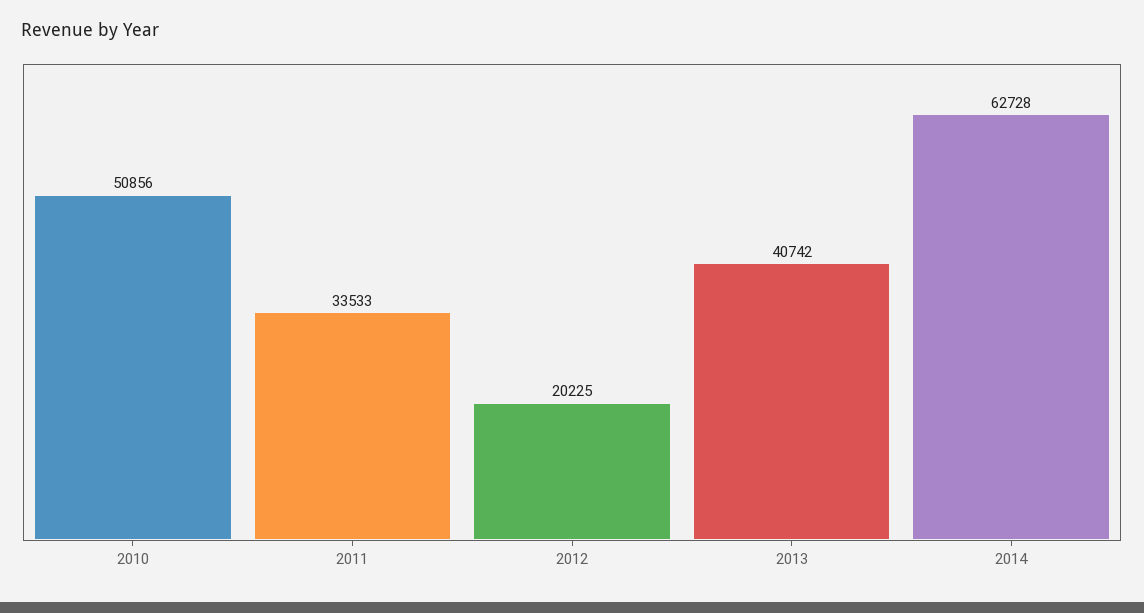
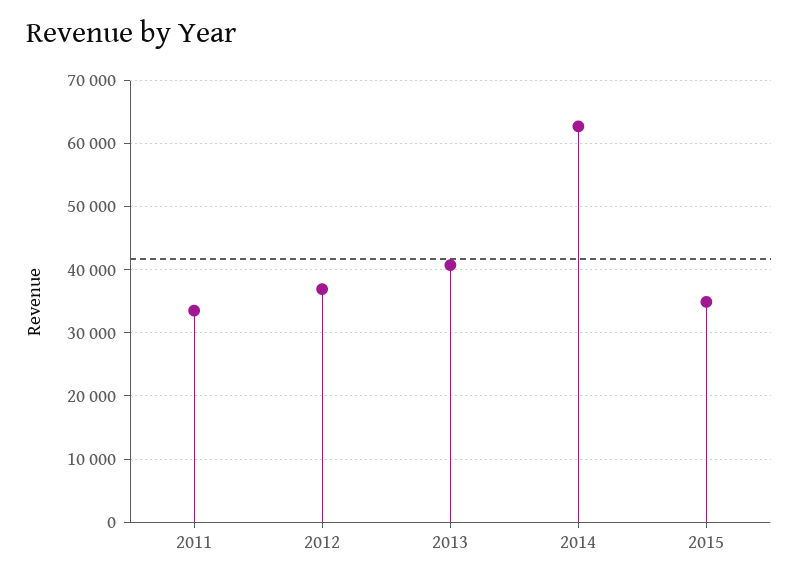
2010: 50856 -> none
2012: 20225 -> 37000
2015: none -> 35000

